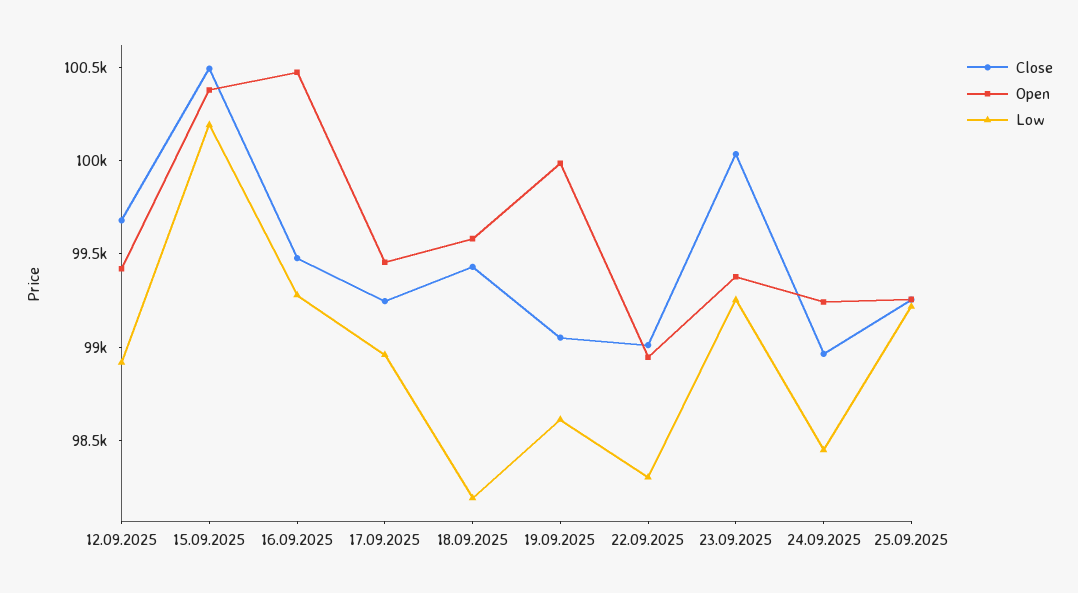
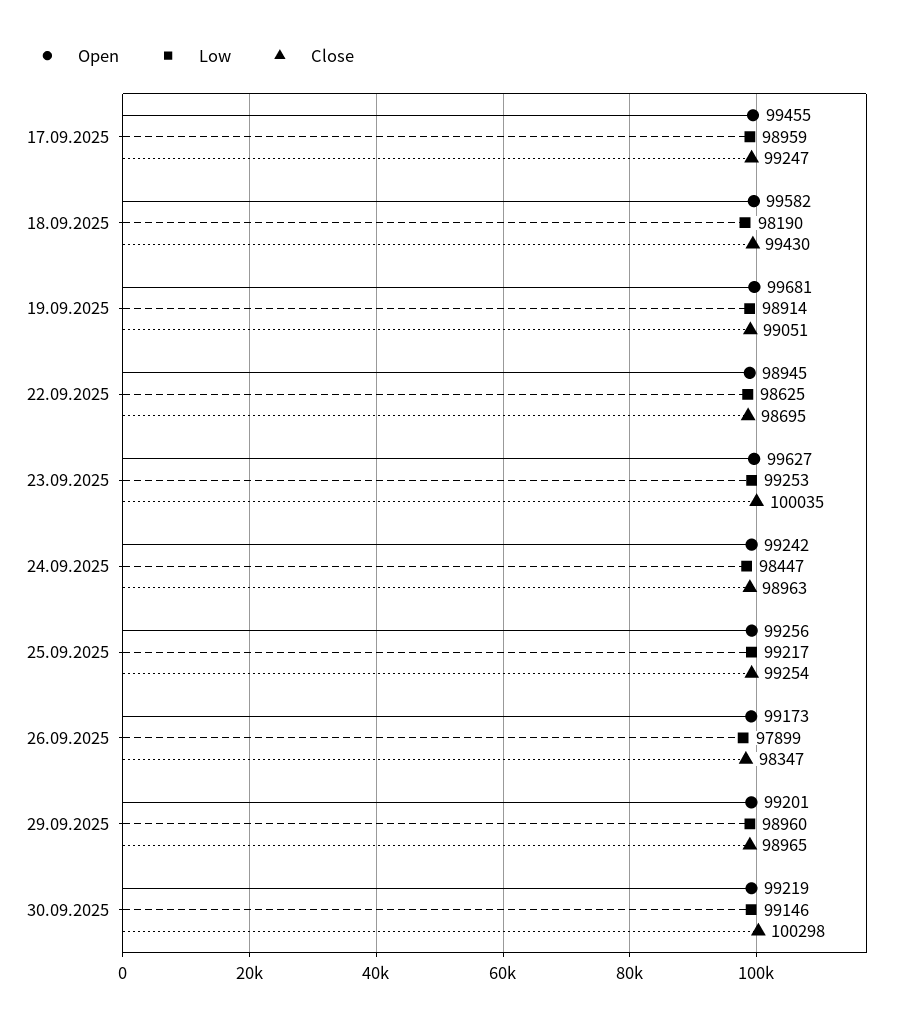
Close, 12.09.2025: 99700 -> none
Open, 12.09.2025: 99400 -> none
Low, 12.09.2025: 98900 -> none
Close, 15.09.2025: 100500 -> none
Open, 15.09.2025: 100400 -> none
Low, 15.09.2025: 100200 -> none
Close, 16.09.2025: 99500 -> none
Open, 16.09.2025: 100500 -> none
Low, 16.09.2025: 99300 -> none
Open, 19.09.2025: 100000 -> 99681
Low, 19.09.2025: 98600 -> 98914
Close, 22.09.2025: 99000 -> 98695
Low, 22.09.2025: 98300 -> 98625
Open, 23.09.2025: 99400 -> 99627
Open, 26.09.2025: none -> 99173
Low, 26.09.2025: none -> 97899
Close, 26.09.2025: none -> 98347
Open, 29.09.2025: none -> 99201
Low, 29.09.2025: none -> 98960
Close, 29.09.2025: none -> 98965
Open, 30.09.2025: none -> 99219
Low, 30.09.2025: none -> 99146
Close, 30.09.2025: none -> 100298

